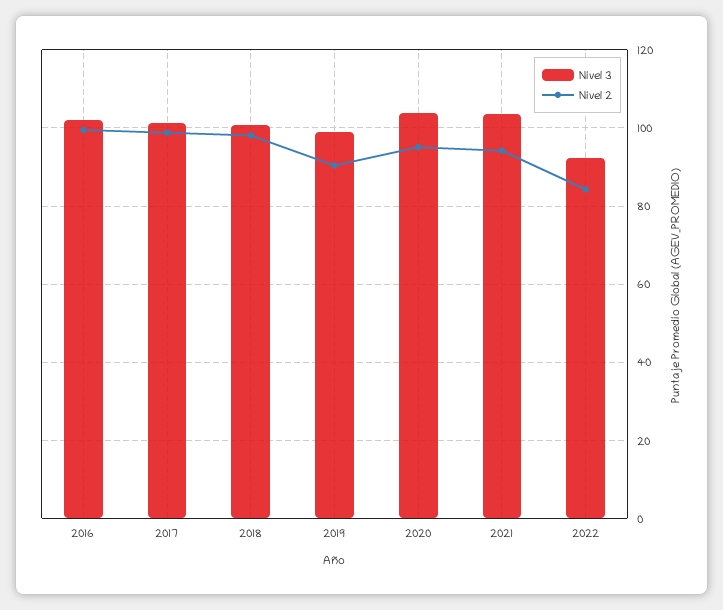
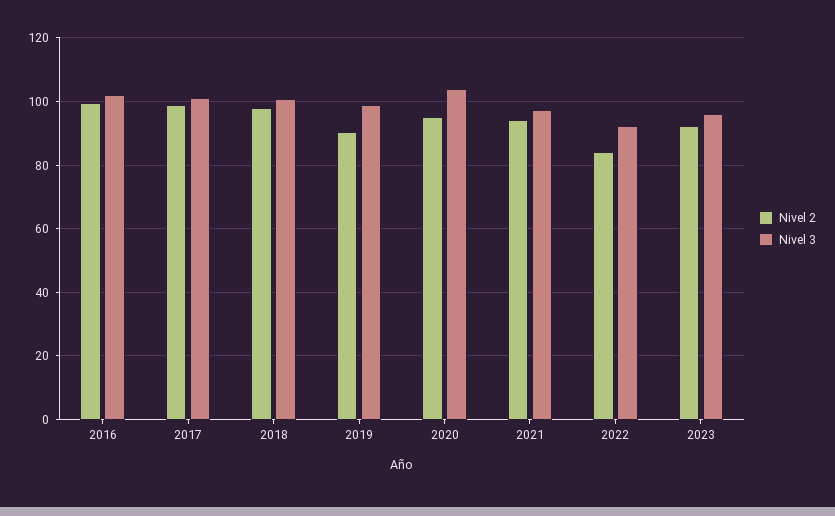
Nivel 3, 2021: 104 -> 98
Nivel 2, 2023: none -> 92
Nivel 3, 2023: none -> 96

